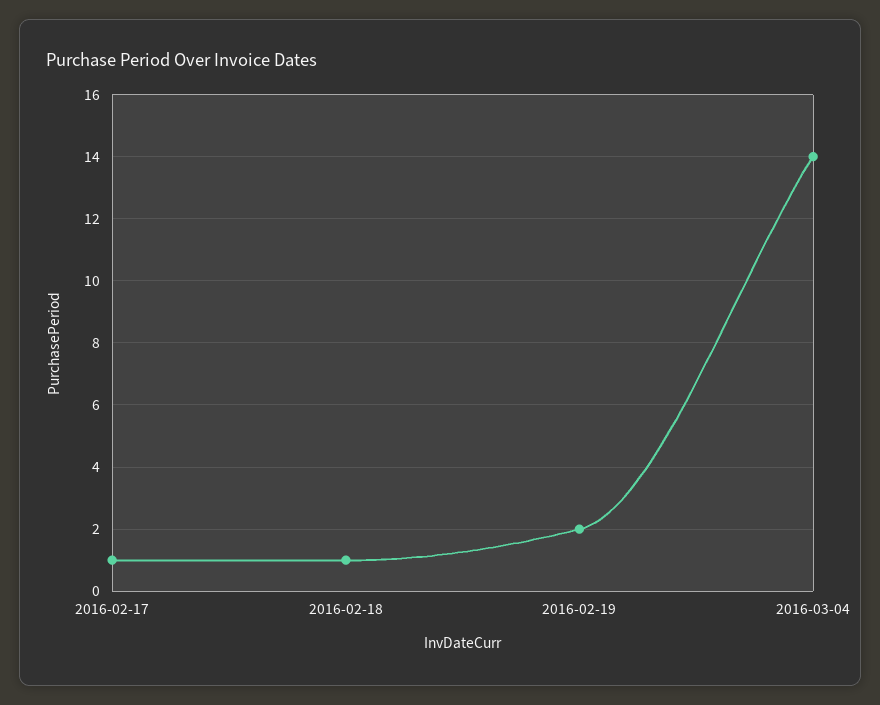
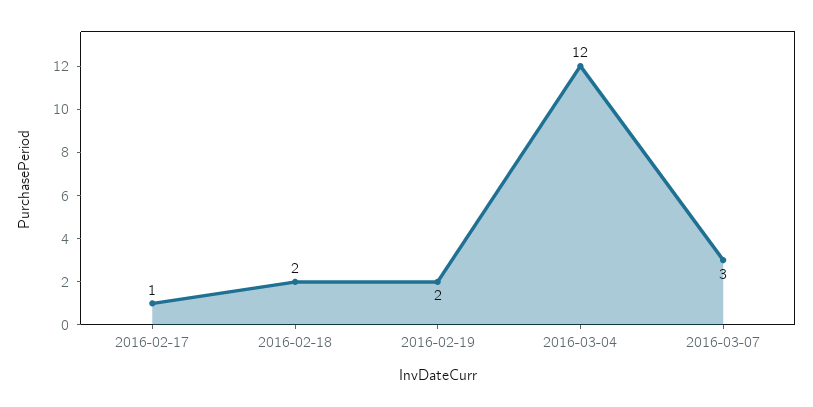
2016-02-18: 1 -> 2
2016-03-04: 14 -> 12
2016-03-07: none -> 3

